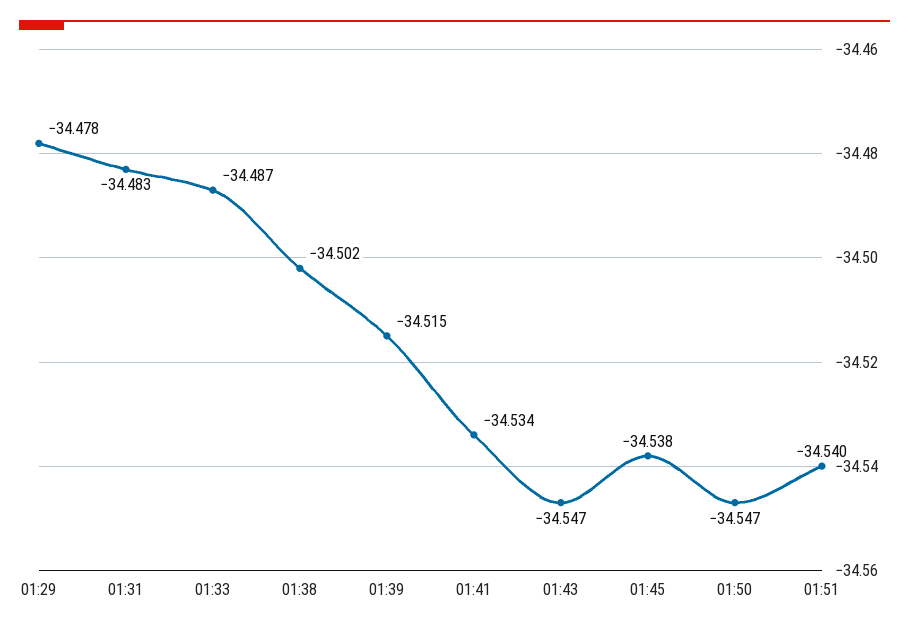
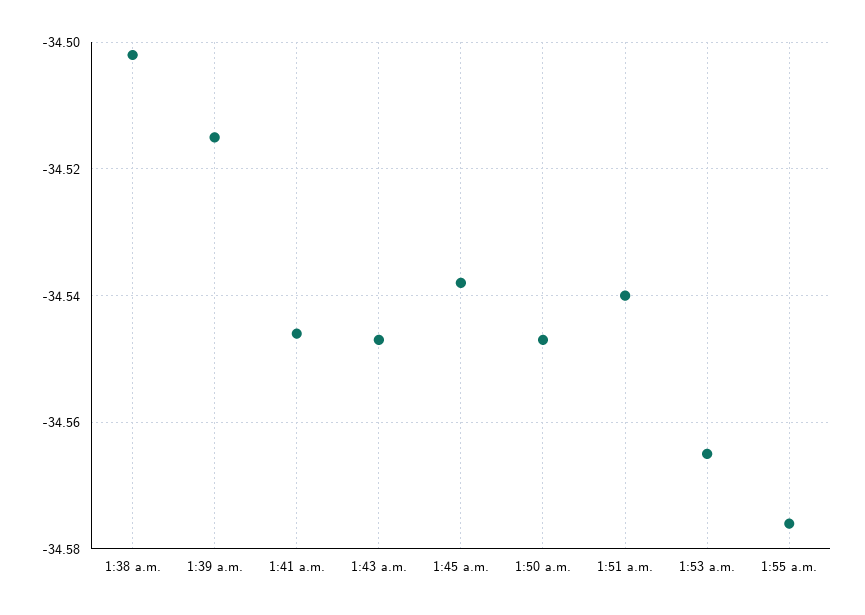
01:29: -34.478 -> none
01:31: -34.483 -> none
01:33: -34.487 -> none
01:41: -34.534 -> -34.545
1:53 a.m.: none -> -34.565
1:55 a.m.: none -> -34.575

